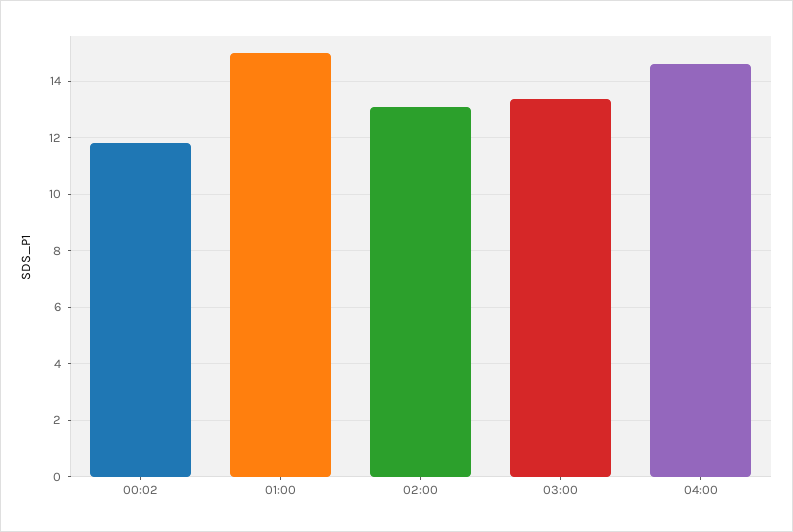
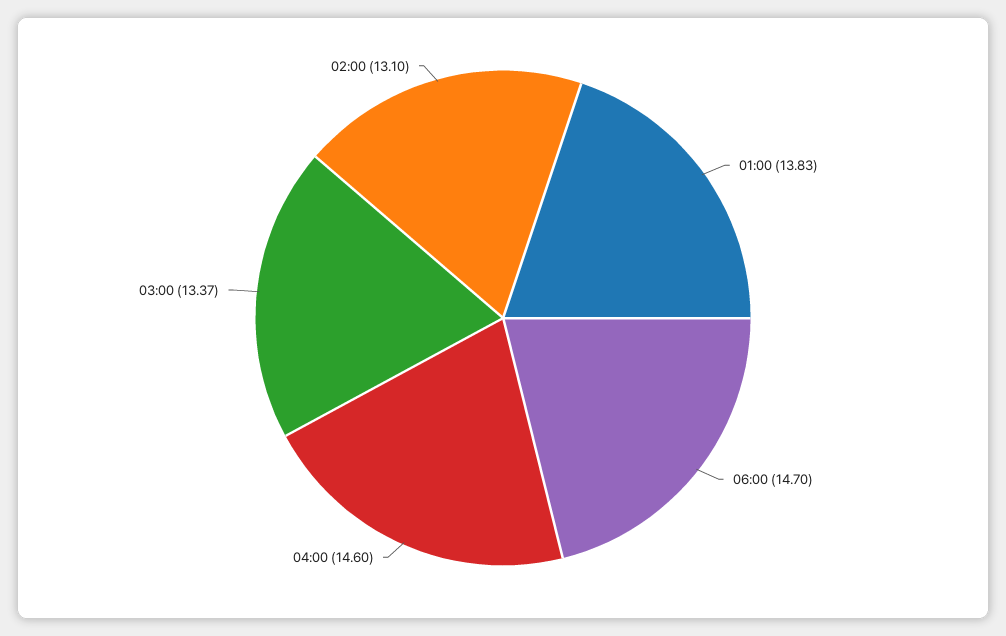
00:02: 11.75 -> none
01:00: 15 -> 13.83
06:00: none -> 14.7

